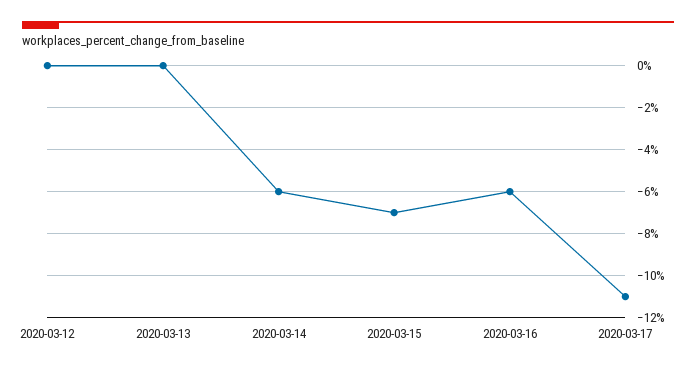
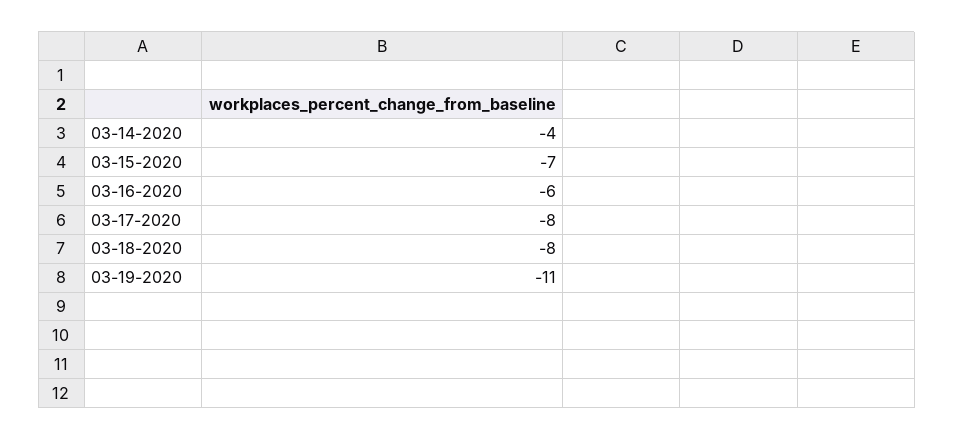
2020-03-12: 0 -> none
2020-03-13: 0 -> none
2020-03-14: -6 -> -4
2020-03-17: -11 -> -8
03-18-2020: none -> -8
03-19-2020: none -> -11

